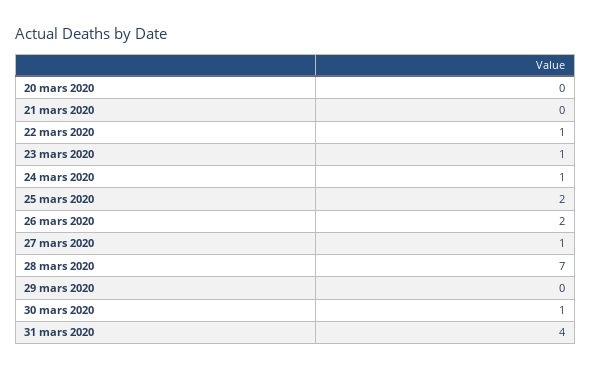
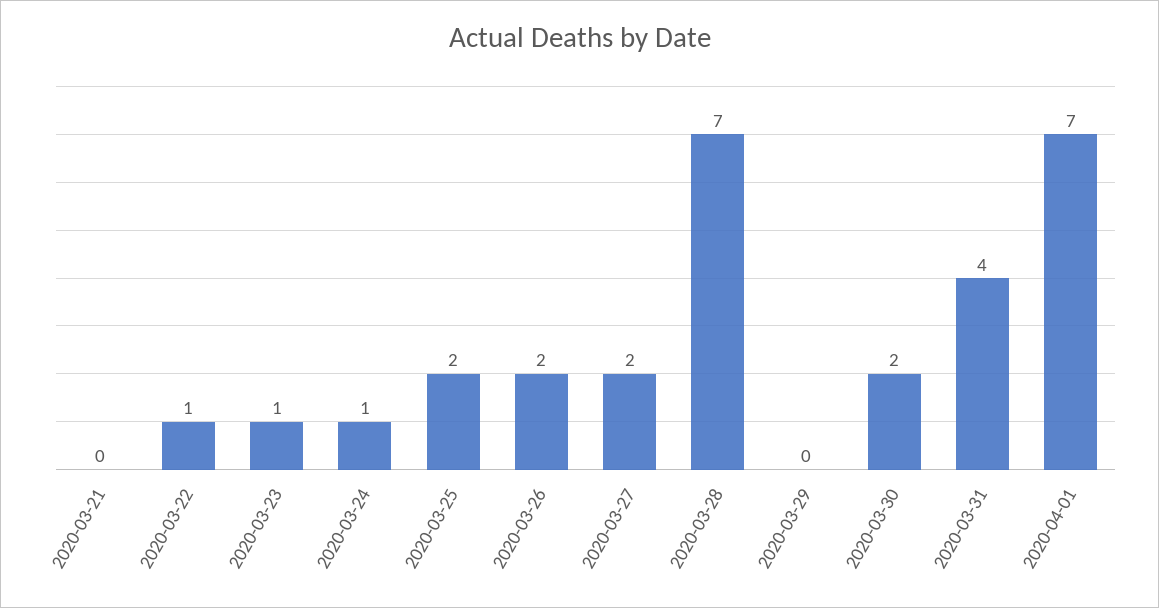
20 mars 2020: 0 -> none
27 mars 2020: 1 -> 2
30 mars 2020: 1 -> 2
2020-04-01: none -> 7

